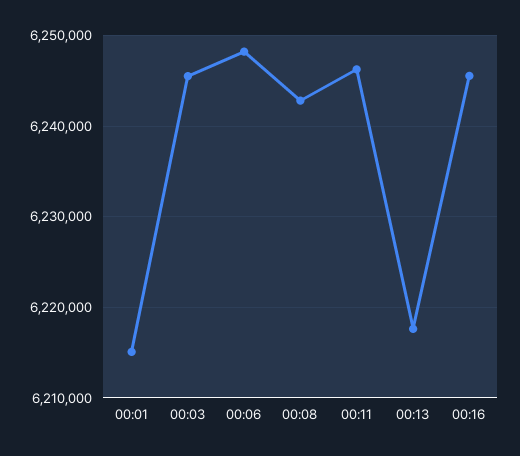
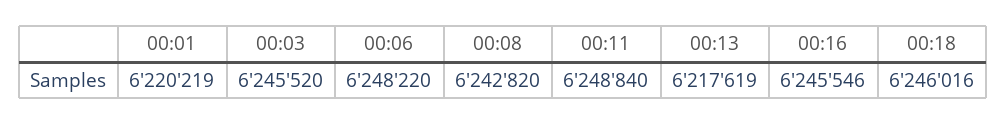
00:01: 6215000 -> 6220219
00:11: 6246000 -> 6248840
00:18: none -> 6246016

